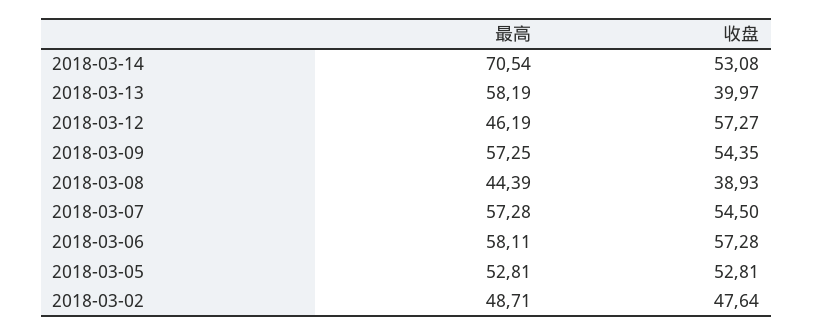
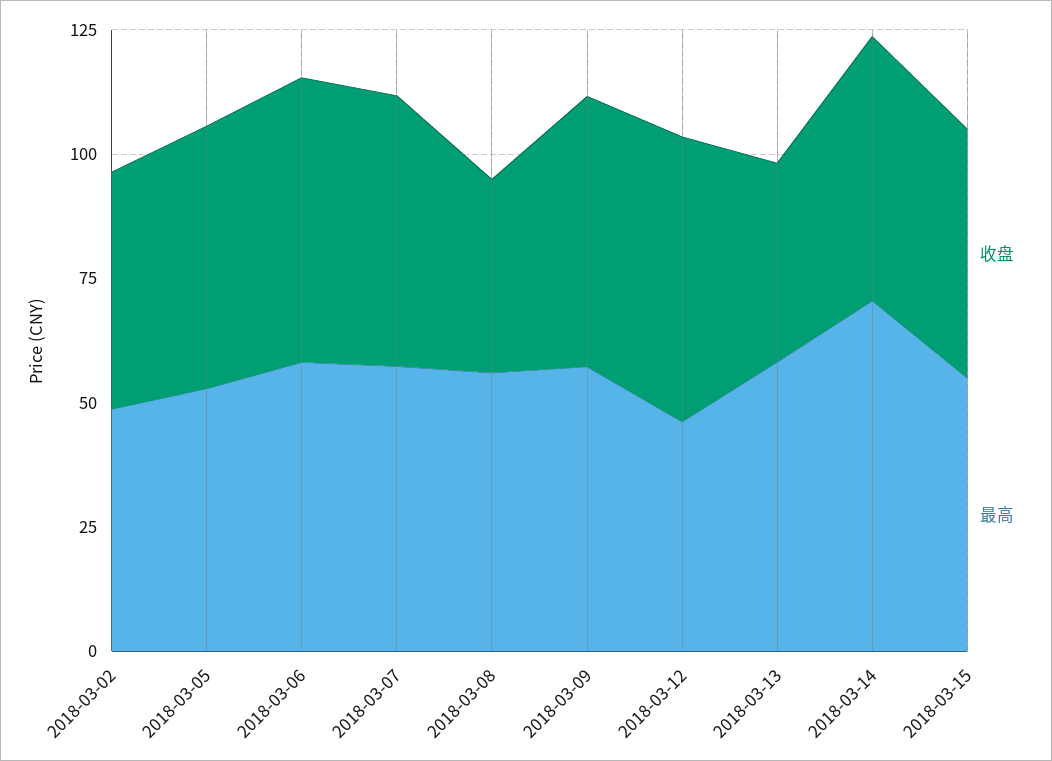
最高, 2018-03-08: 44.39 -> 55
收盘, 2018-03-15: none -> 50
最高, 2018-03-15: none -> 55

